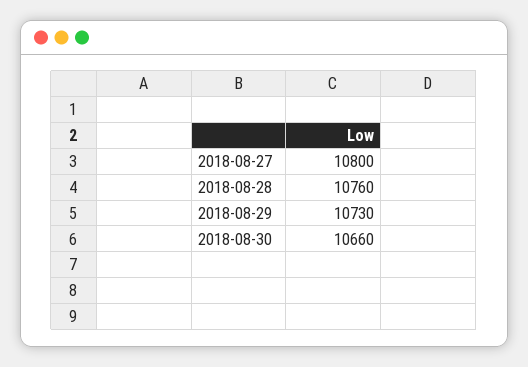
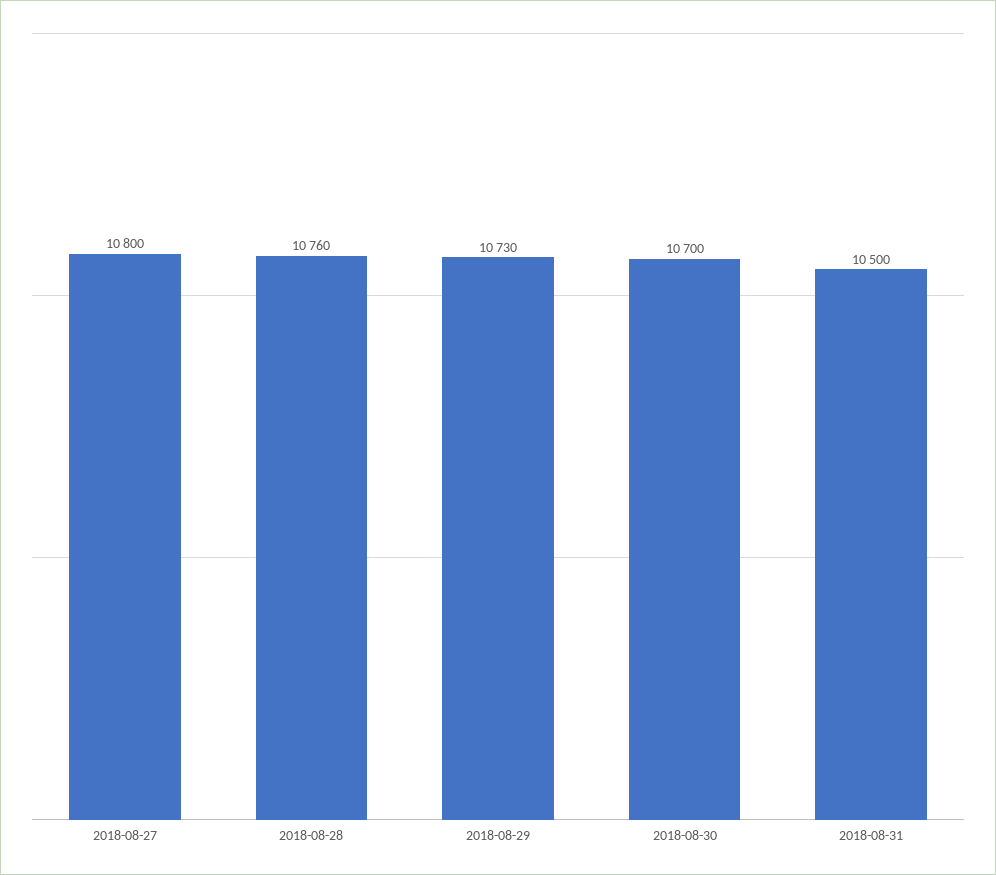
2018-08-30: 10660 -> 10700
2018-08-31: none -> 10500

